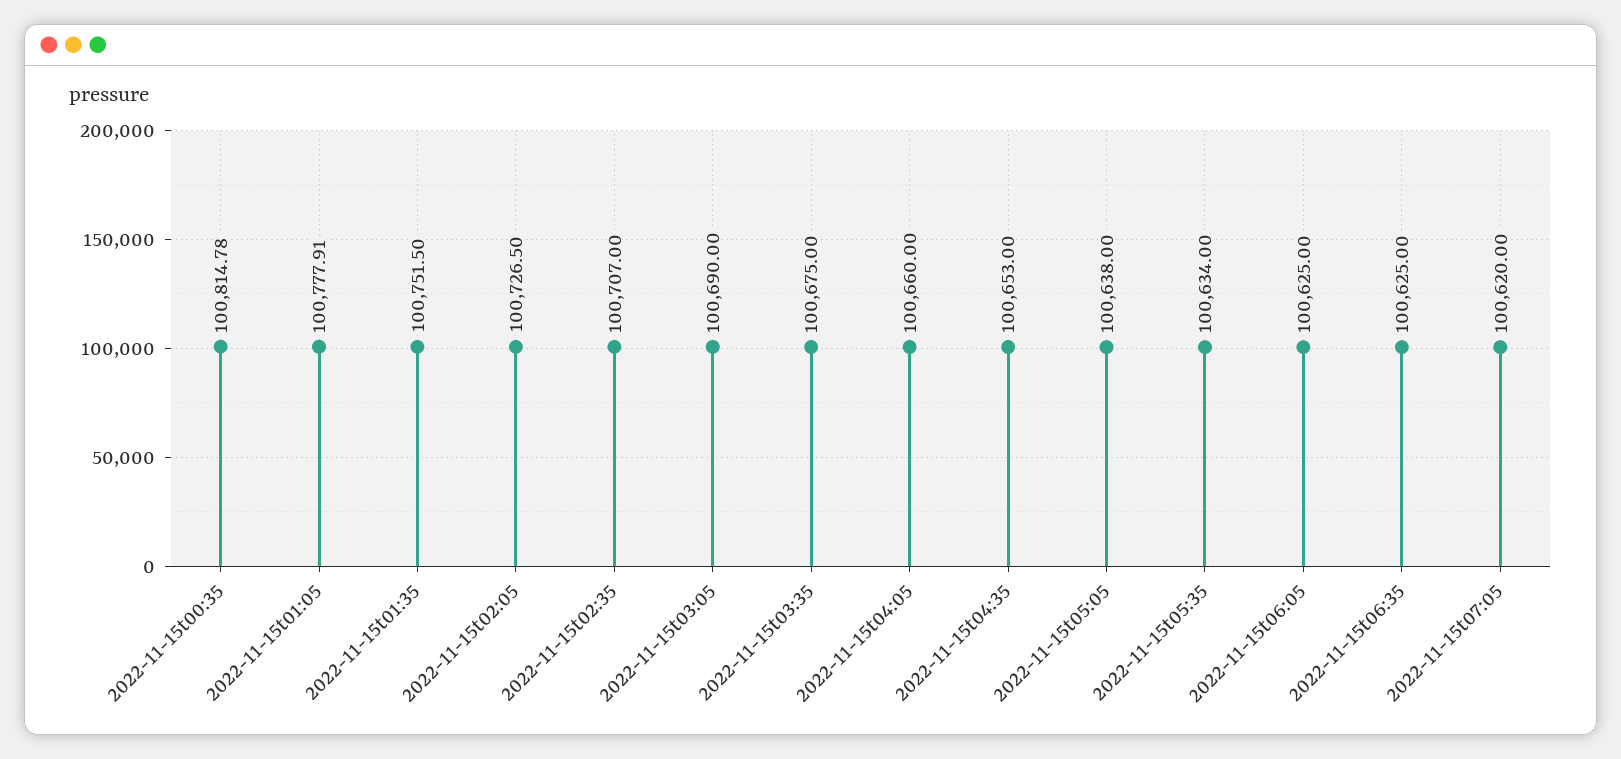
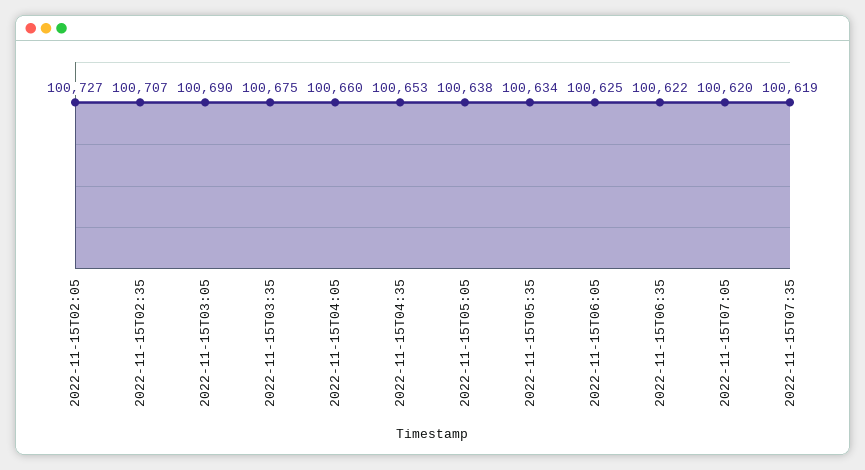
2022-11-15t00:35: 100814.78 -> none
2022-11-15t01:05: 100777.91 -> none
2022-11-15t01:35: 100751.5 -> none
2022-11-15t06:35: 100625 -> 100622
2022-11-15T07:35: none -> 100619

